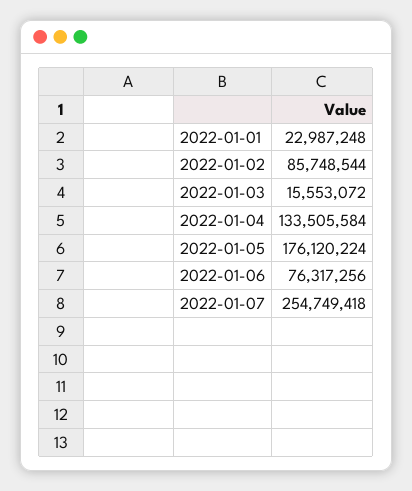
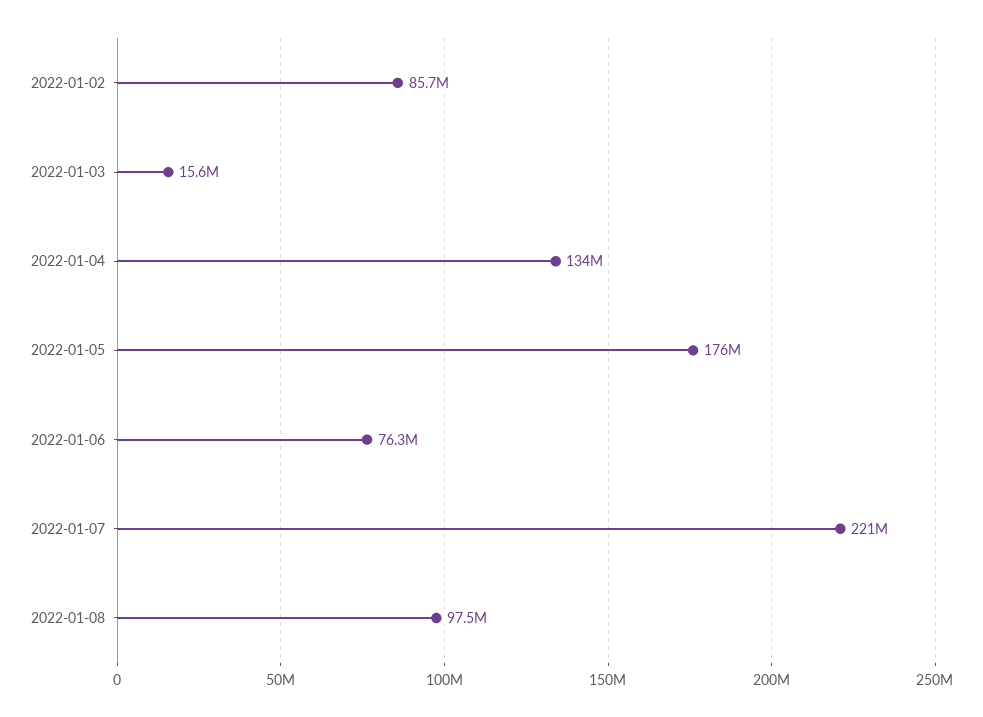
2022-01-01: 22987248 -> none
2022-01-07: 254749418 -> 221000000
2022-01-08: none -> 97500000

